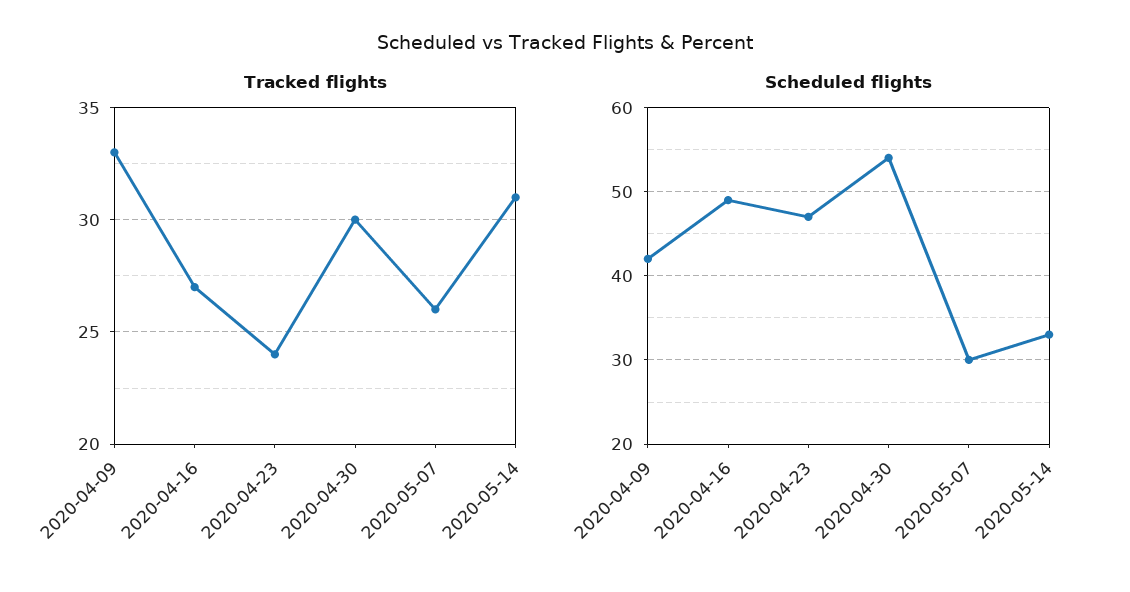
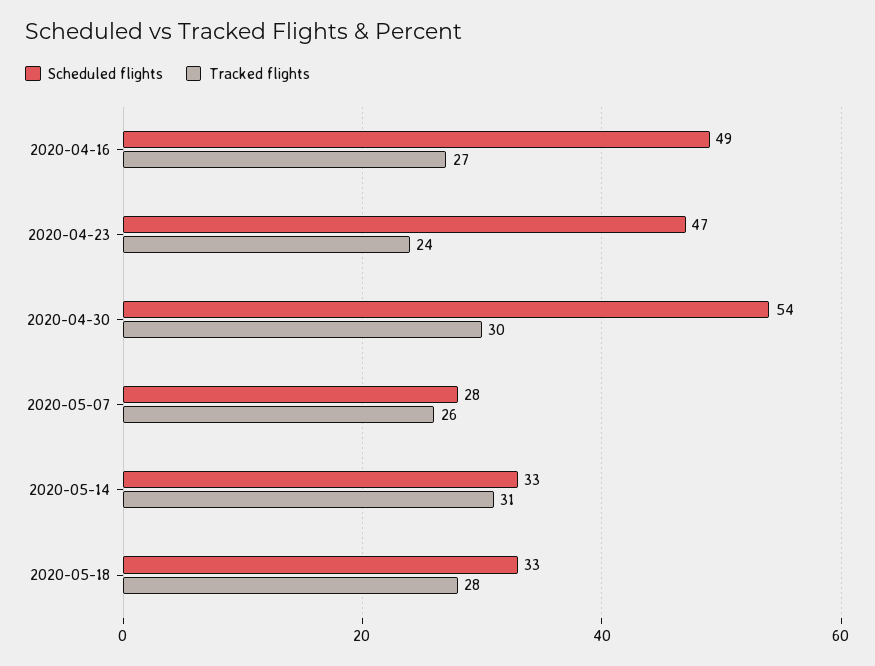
Tracked flights, 2020-04-09: 33 -> none
Scheduled flights, 2020-04-09: 42 -> none
Scheduled flights, 2020-05-07: 30 -> 28
Scheduled flights, 2020-05-18: none -> 33
Tracked flights, 2020-05-18: none -> 28

